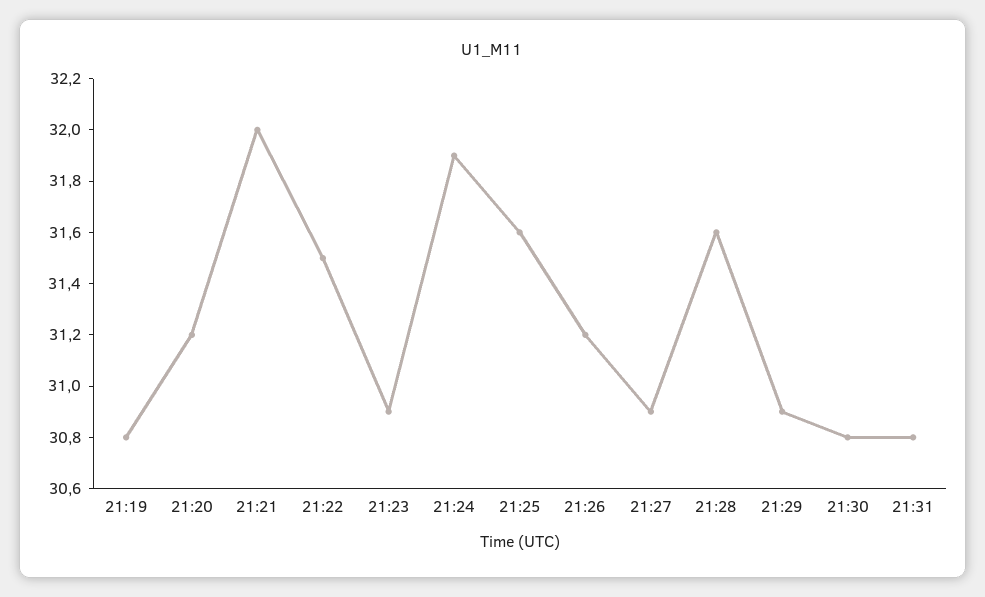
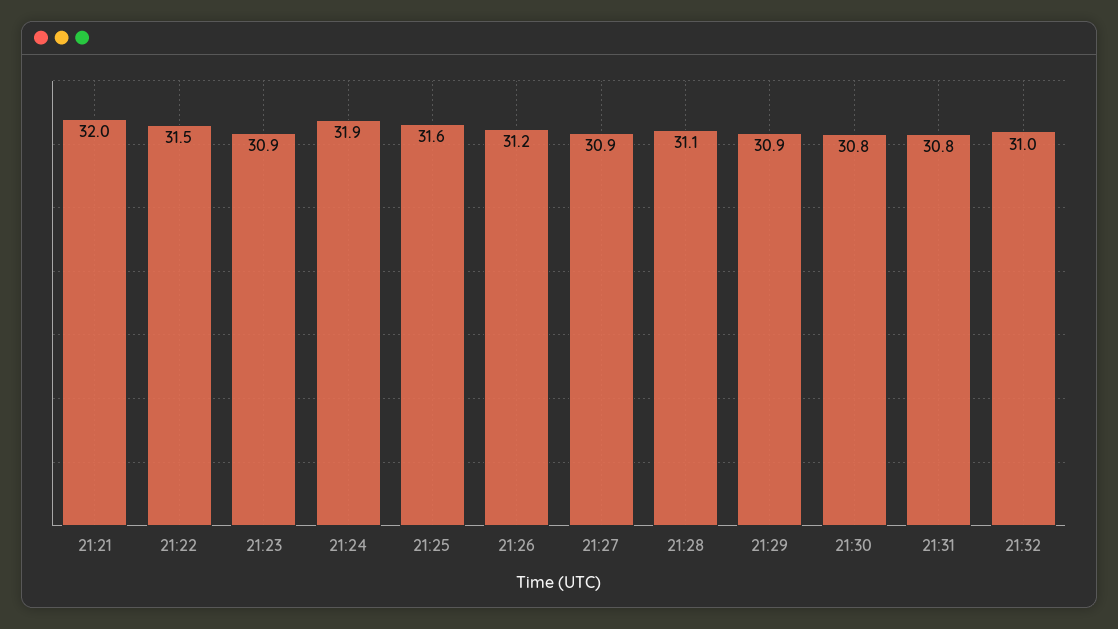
21:19: 30.8 -> none
21:20: 31.2 -> none
21:28: 31.6 -> 31.1
21:32: none -> 31

